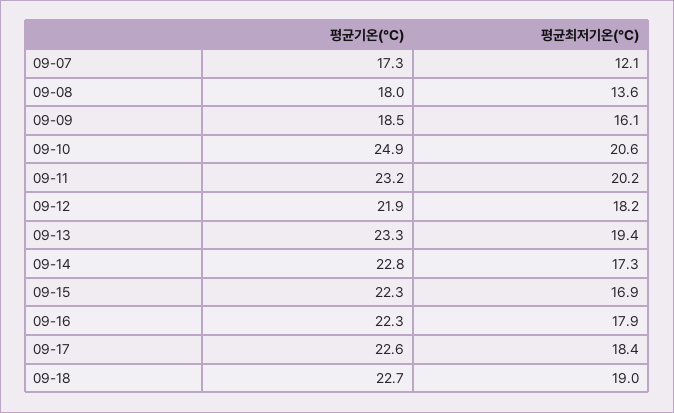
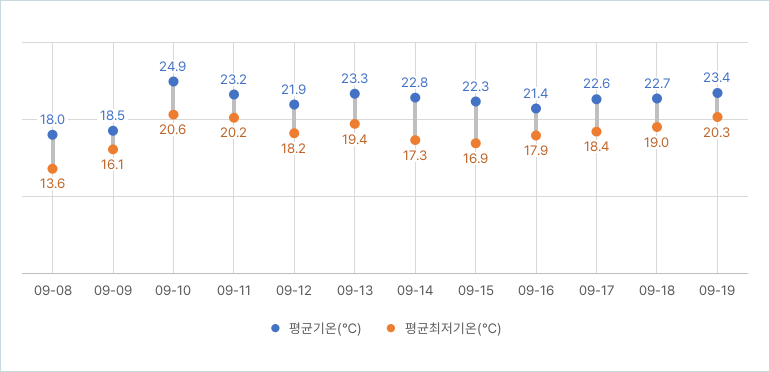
평균기온(℃), 09-07: 17.3 -> none
평균최저기온(℃), 09-07: 12.1 -> none
평균기온(℃), 09-16: 22.3 -> 21.4
평균기온(℃), 09-19: none -> 23.4
평균최저기온(℃), 09-19: none -> 20.3

